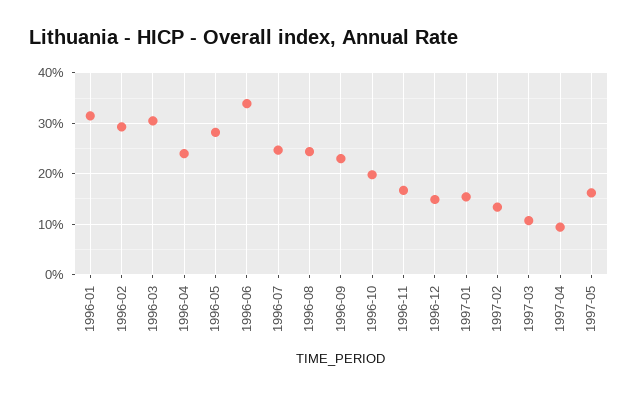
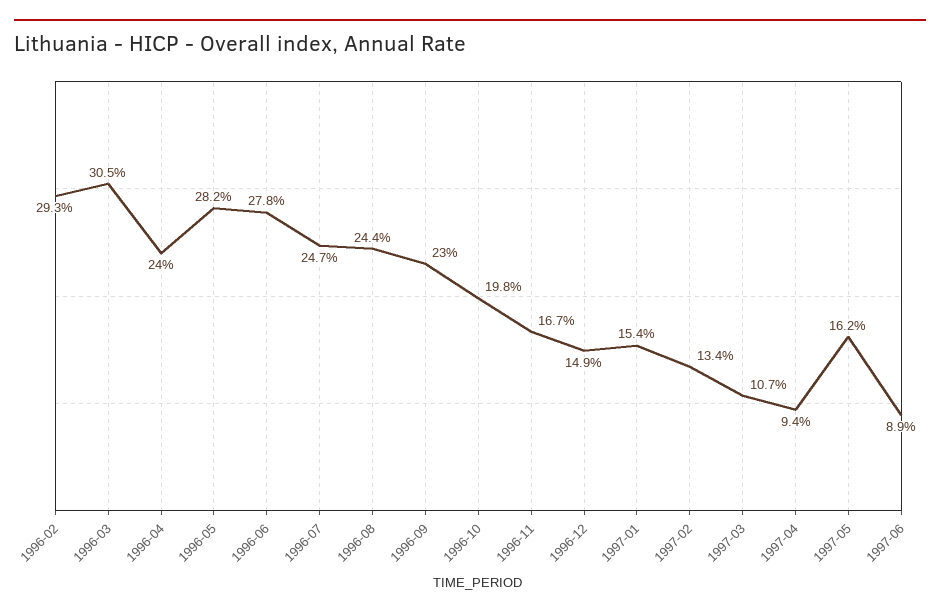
1996-01: 32 -> none
1996-06: 34 -> 27.8
1997-06: none -> 8.9

